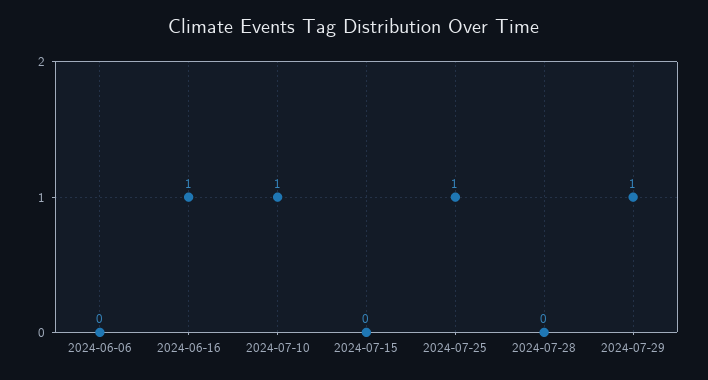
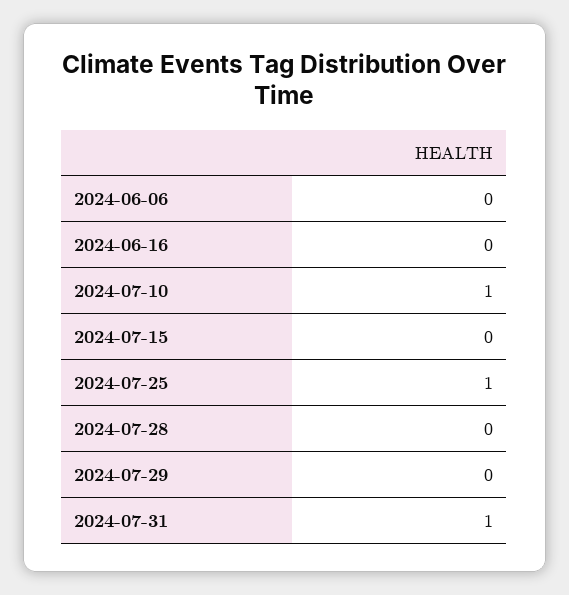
2024-06-16: 1 -> 0
2024-07-29: 1 -> 0
2024-07-31: none -> 1

